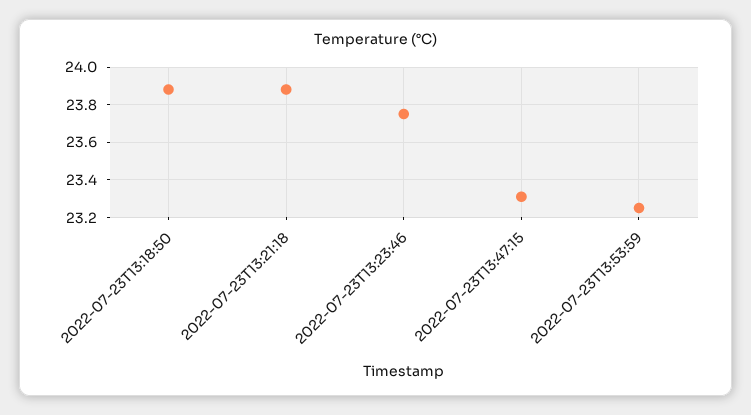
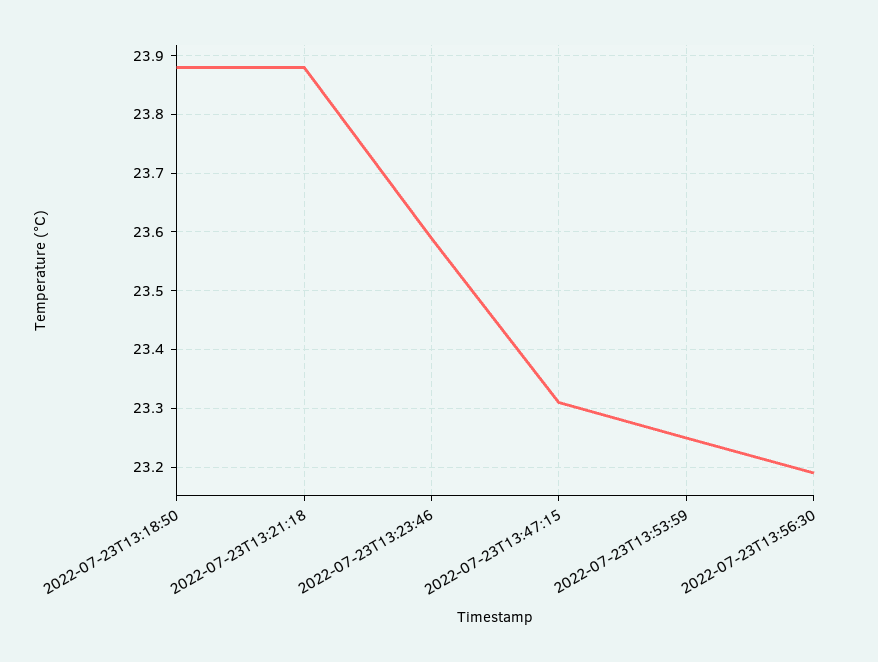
2022-07-23T13:23:46: 23.75 -> 23.6
2022-07-23T13:56:30: none -> 23.2

